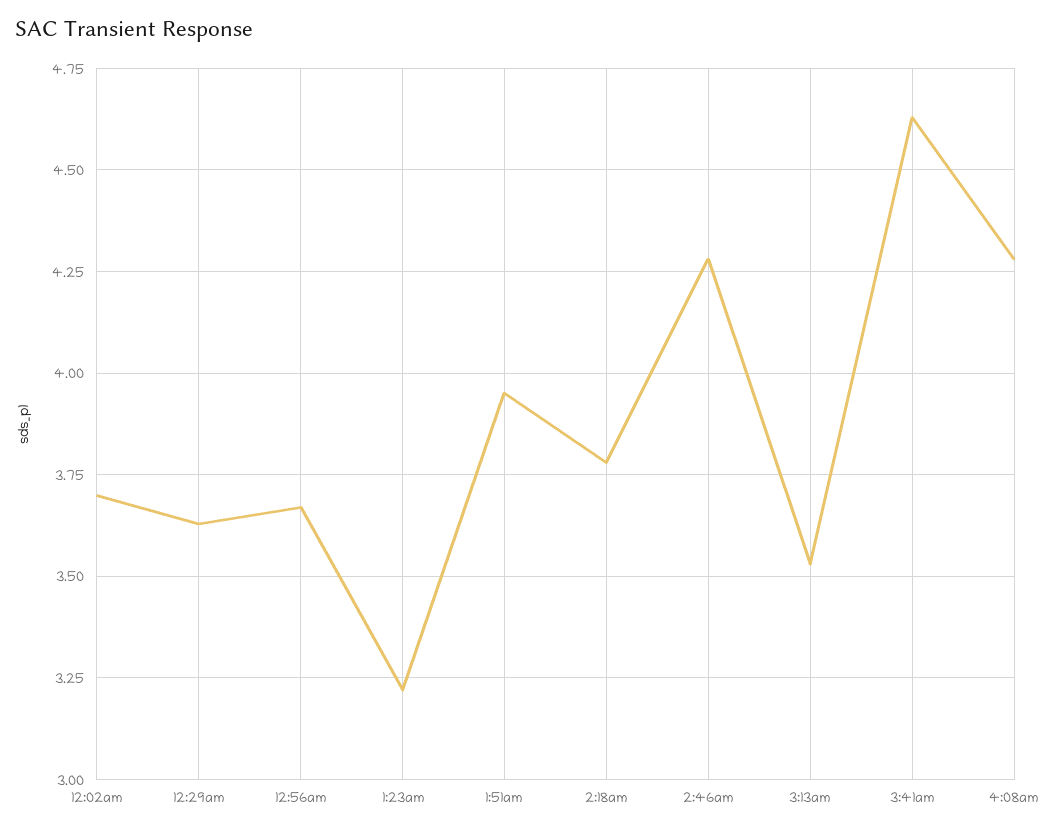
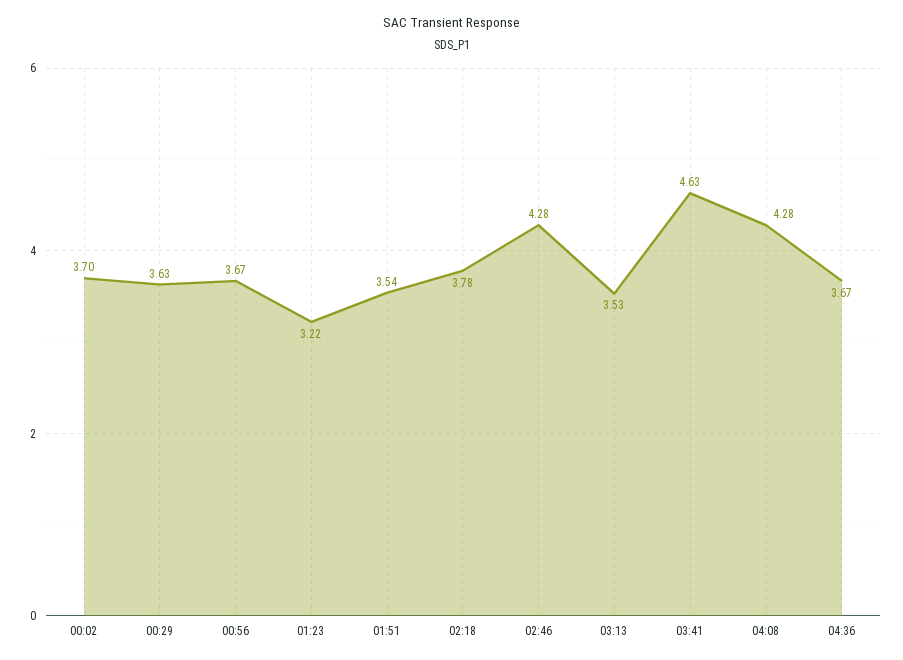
1:51am: 3.95 -> 3.54
04:36: none -> 3.67

